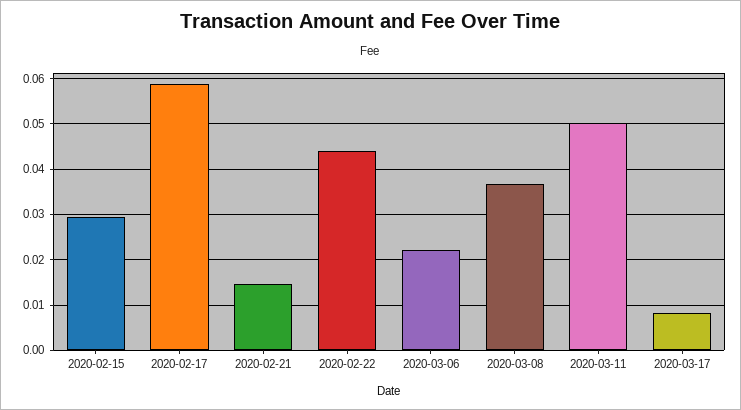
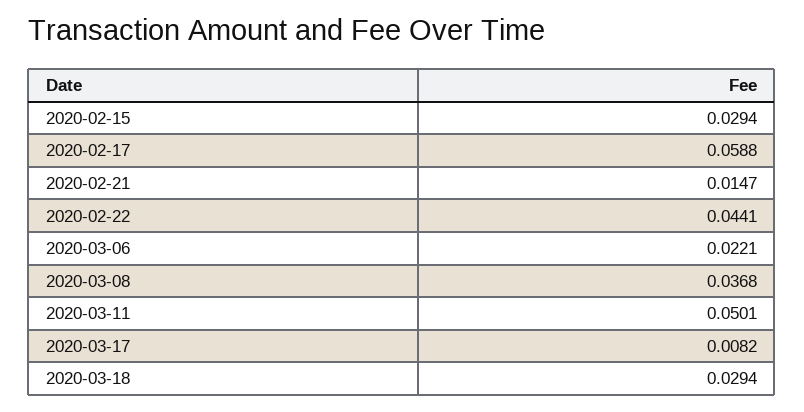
2020-03-18: none -> 0.0294

